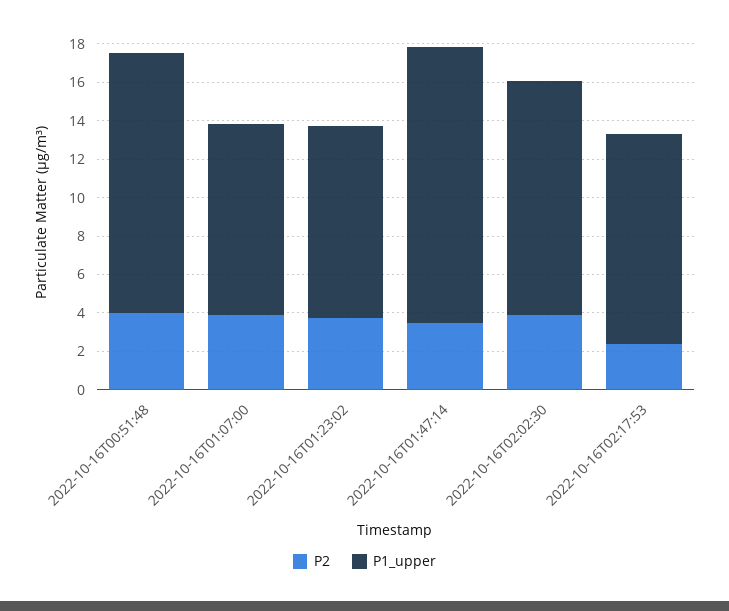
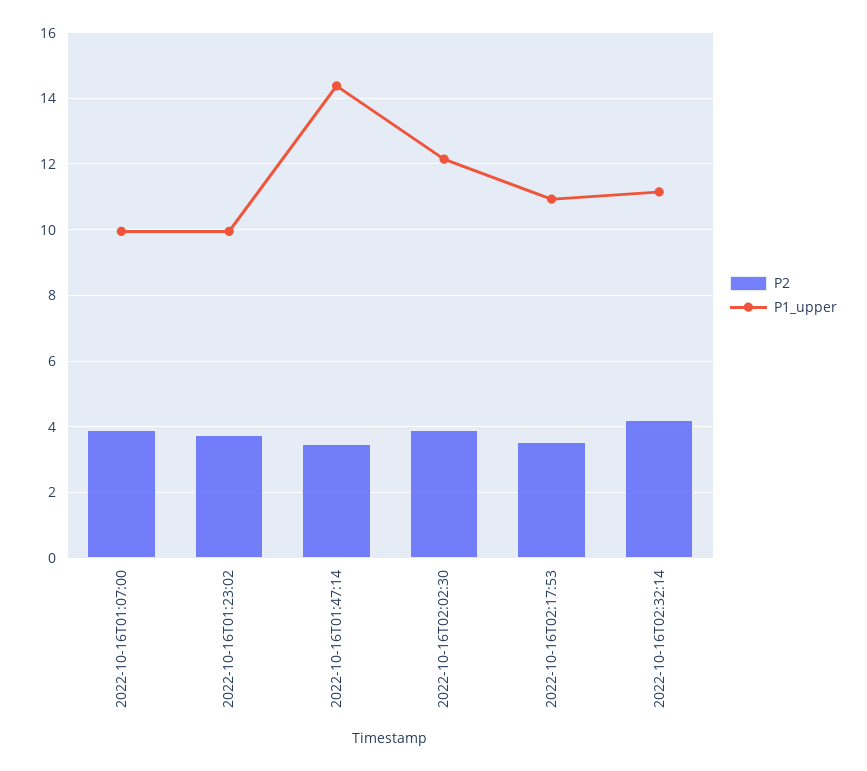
P2, 2022-10-16T00:51:48: 4 -> none
P1_upper, 2022-10-16T00:51:48: 13.5 -> none
P2, 2022-10-16T02:17:53: 2.5 -> 3.6
P2, 2022-10-16T02:32:14: none -> 4.2
P1_upper, 2022-10-16T02:32:14: none -> 11.2

